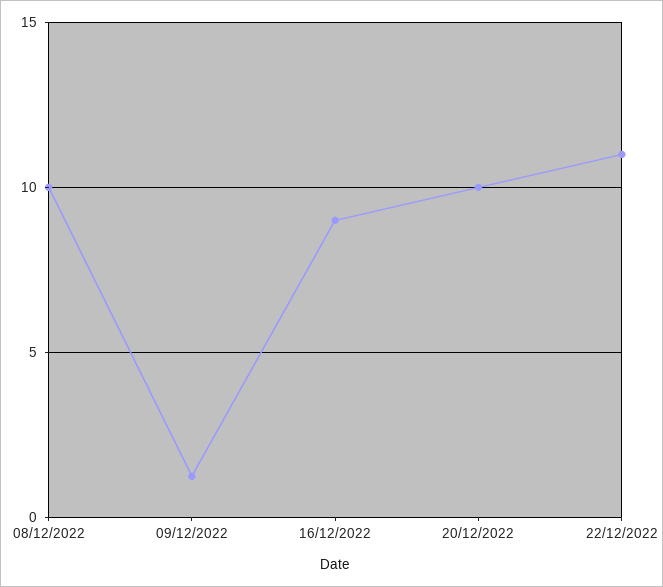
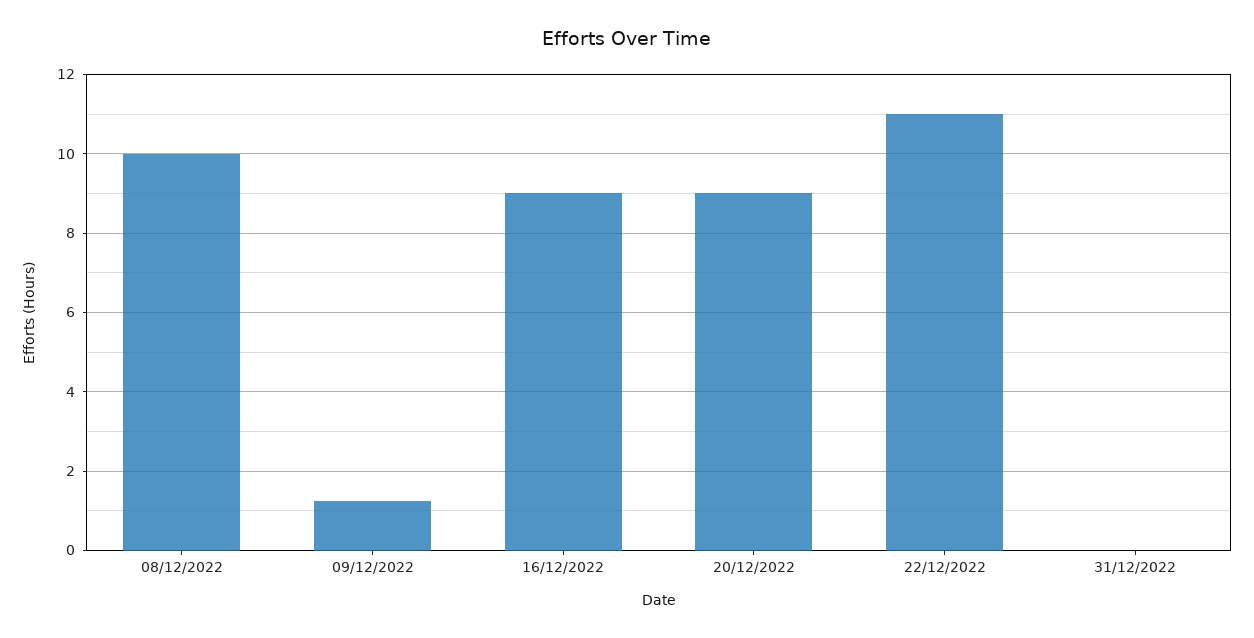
20/12/2022: 10 -> 9
31/12/2022: none -> 0

